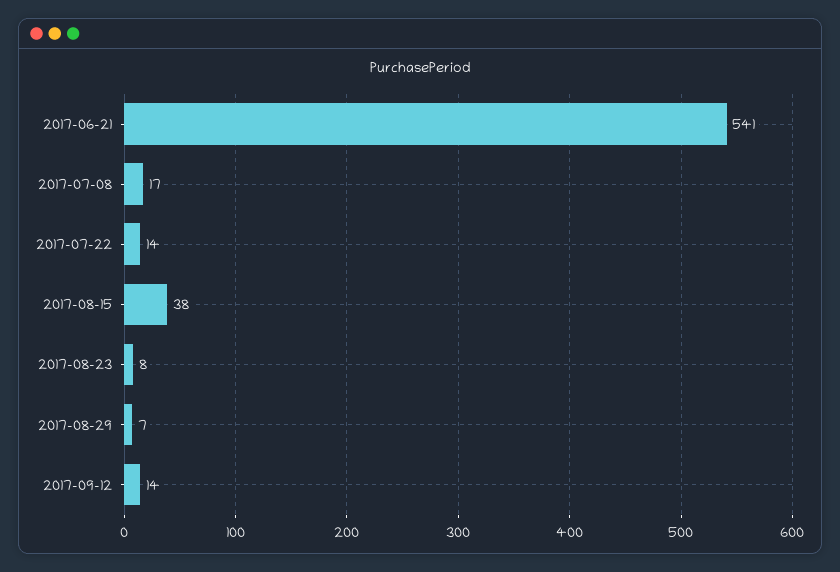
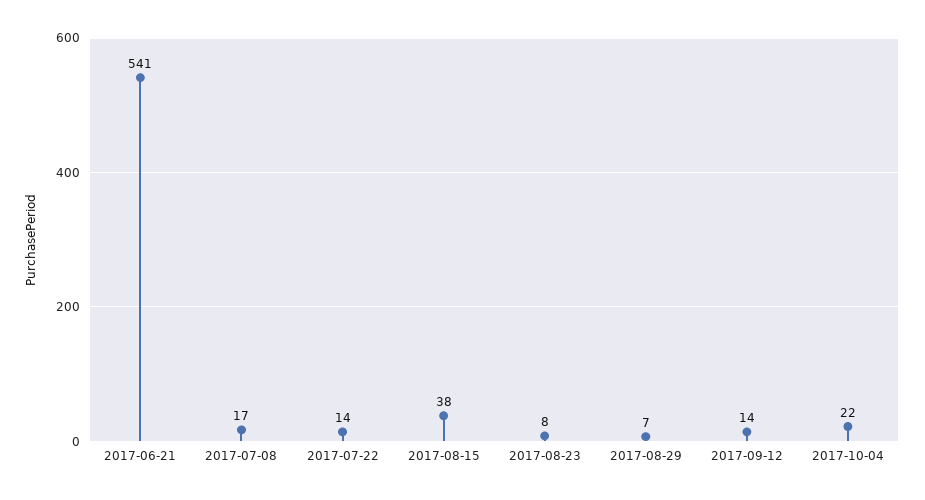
2017-10-04: none -> 22

